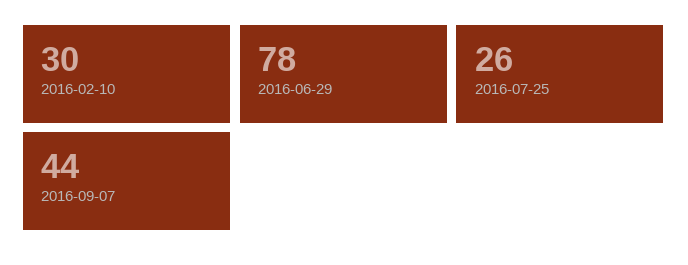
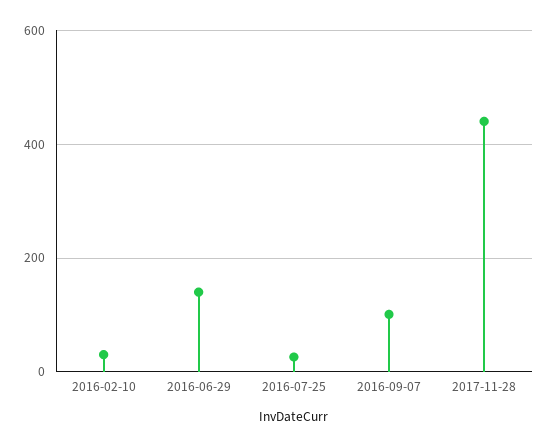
2016-06-29: 78 -> 140
2016-09-07: 44 -> 100
2017-11-28: none -> 440

